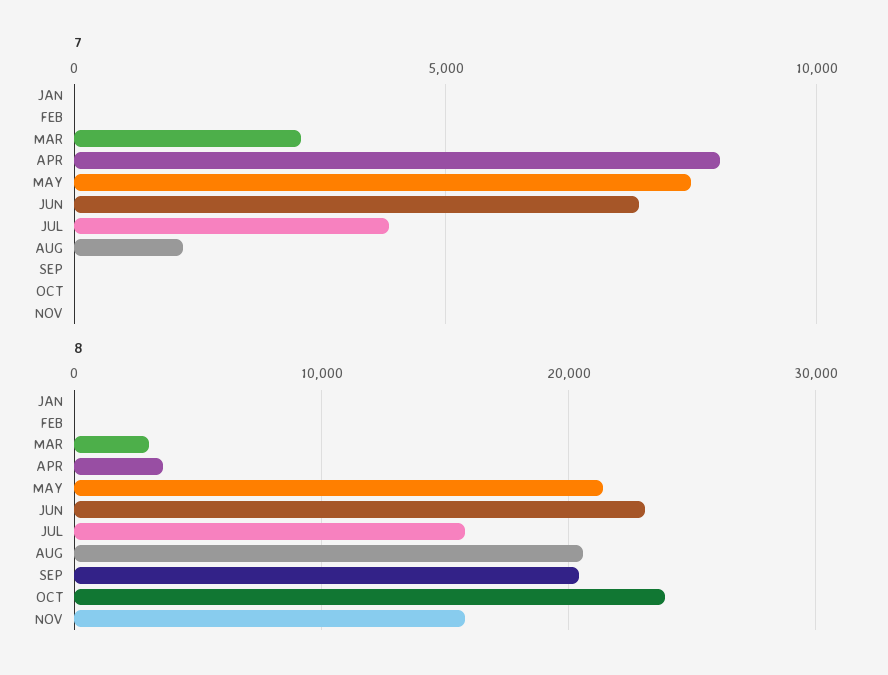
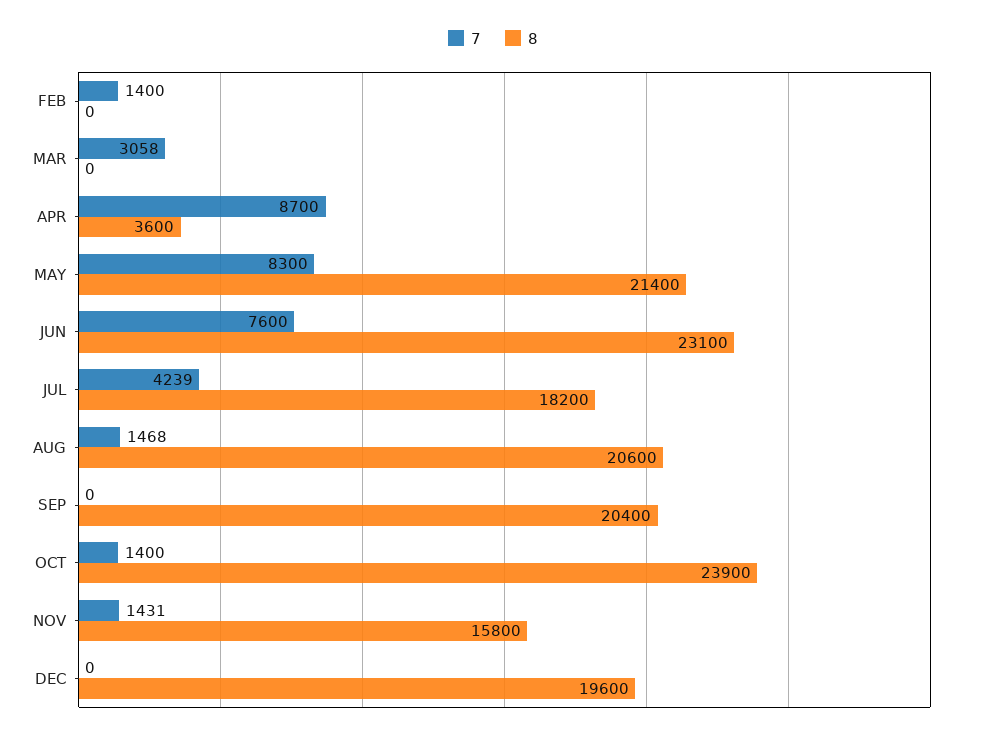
7, JAN: 0 -> none
7, FEB: 0 -> 1400
7, OCT: 0 -> 1400
7, NOV: 0 -> 1431
8, JAN: 0 -> none
8, MAR: 3000 -> 0
8, JUL: 16000 -> 18200
7, DEC: none -> 0
8, DEC: none -> 19600

